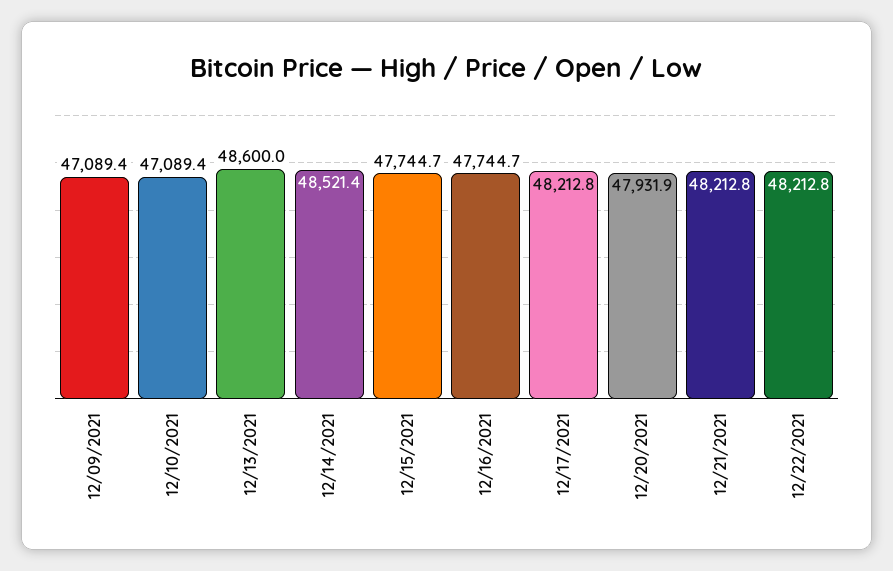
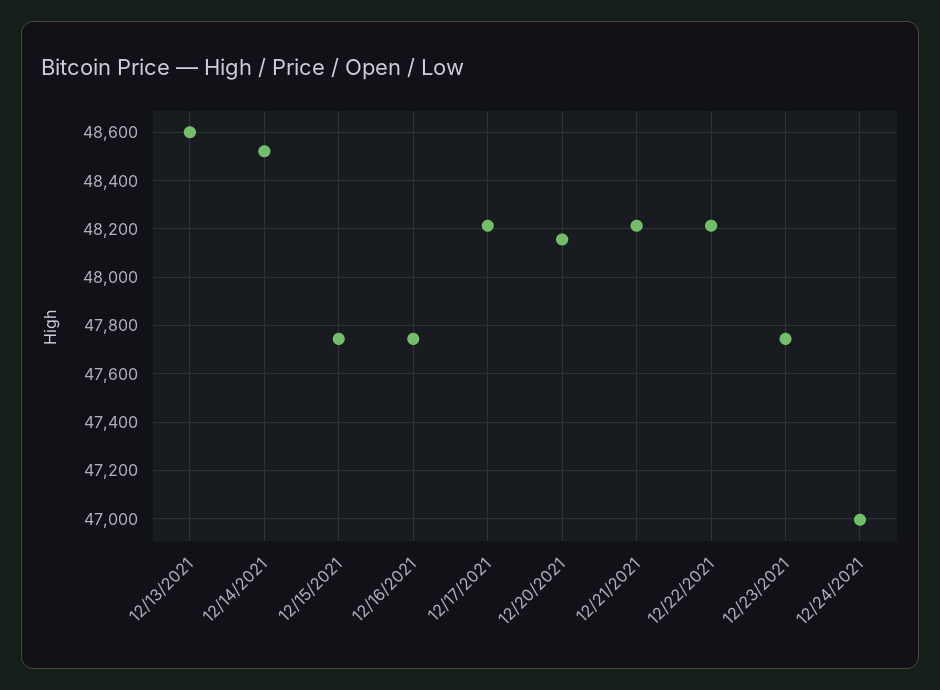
12/09/2021: 47089.4 -> none
12/10/2021: 47089.4 -> none
12/20/2021: 47931.9 -> 48150
12/23/2021: none -> 47750
12/24/2021: none -> 47000

